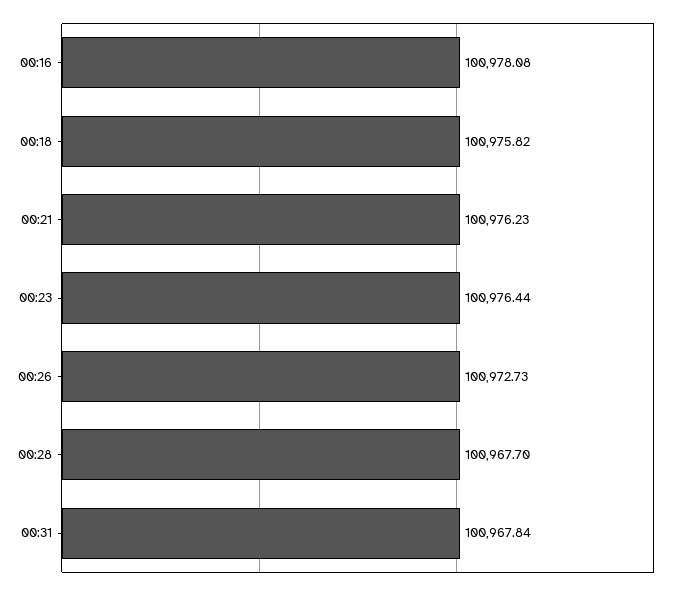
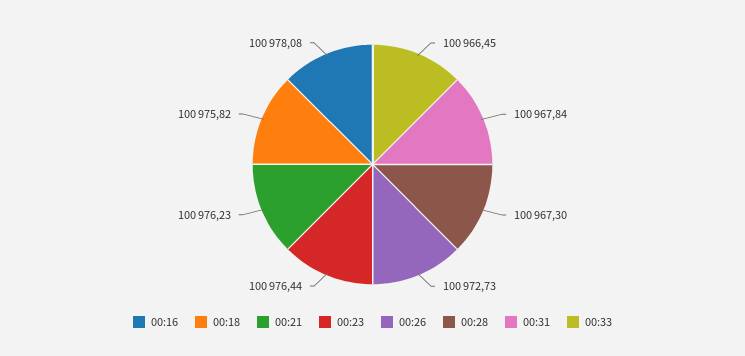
00:28: 100967.7 -> 100967.3
00:33: none -> 100966.45

